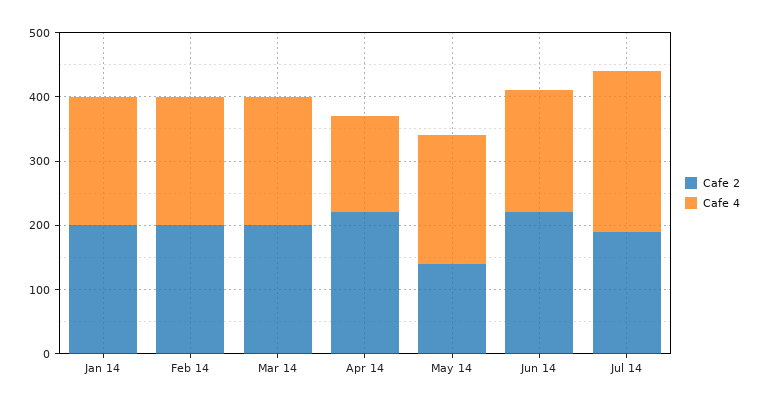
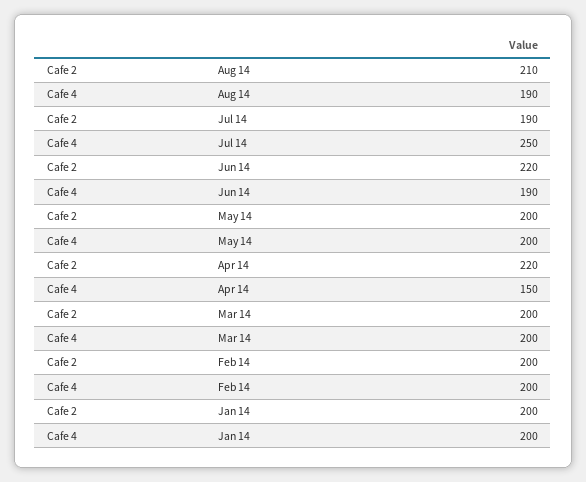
Cafe 2, May 14: 140 -> 200
Cafe 2, Aug 14: none -> 210
Cafe 4, Aug 14: none -> 190

